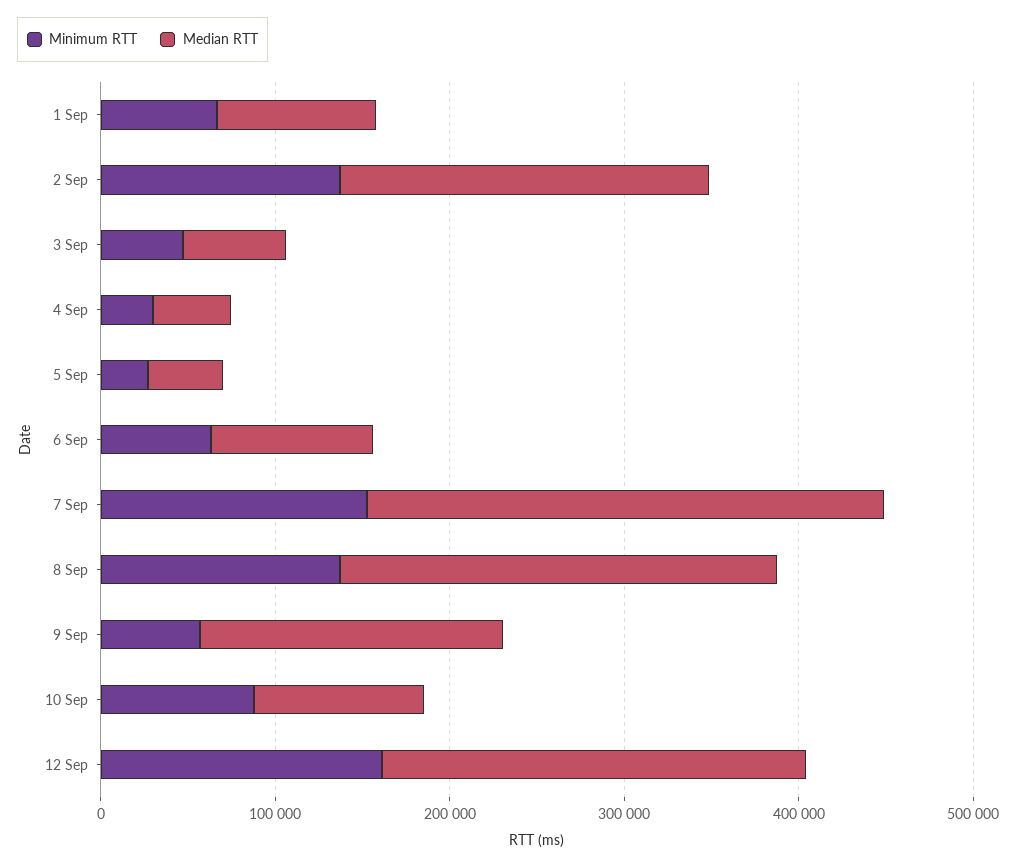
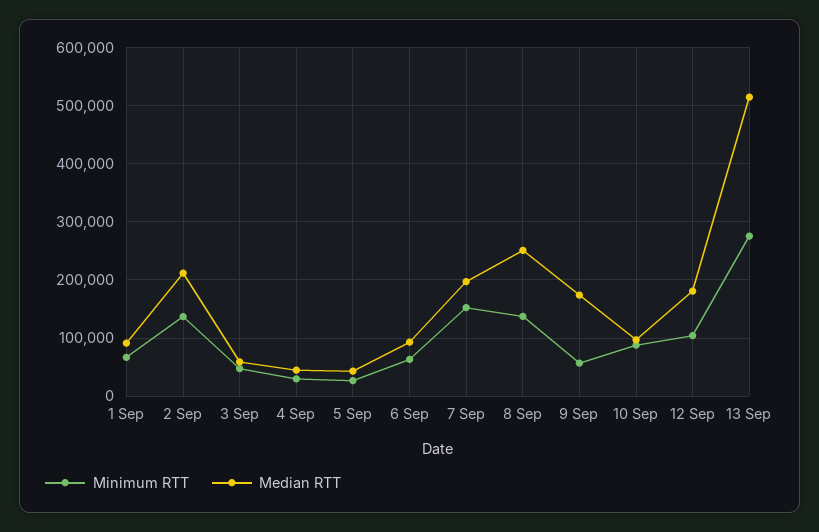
Median RTT, 7 Sep: 300000 -> 200000
Minimum RTT, 12 Sep: 160000 -> 100000
Median RTT, 12 Sep: 240000 -> 180000
Minimum RTT, 13 Sep: none -> 280000
Median RTT, 13 Sep: none -> 520000

